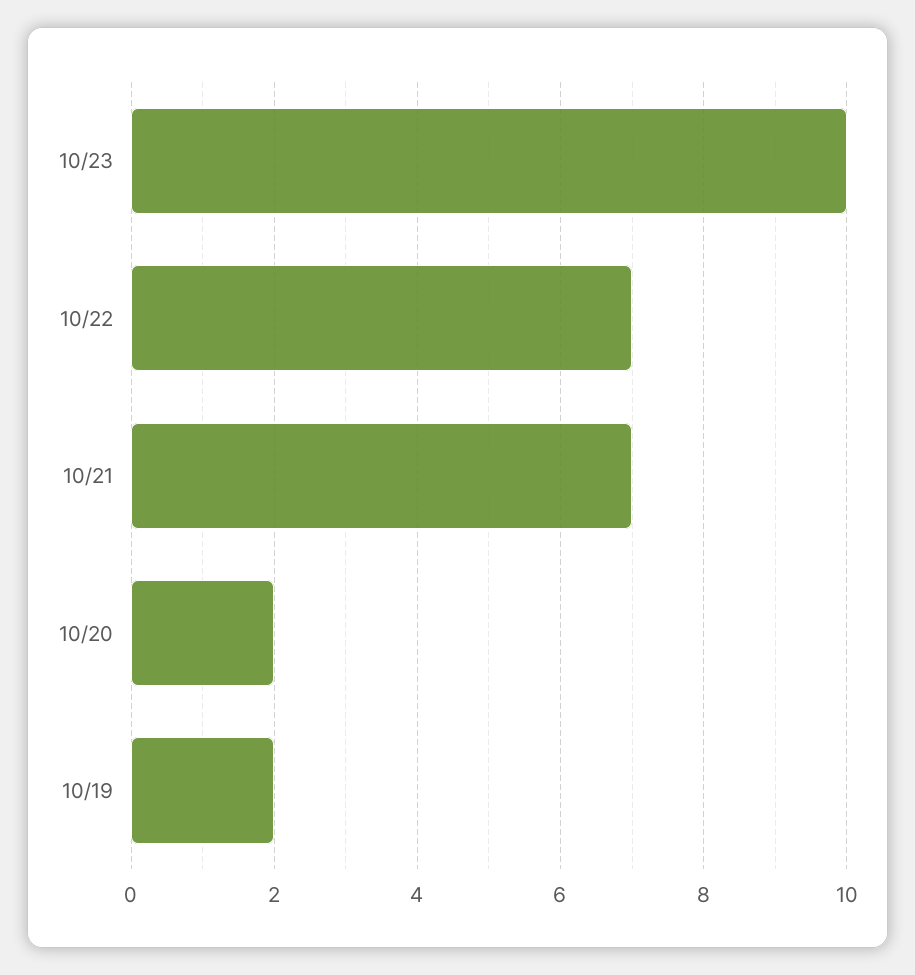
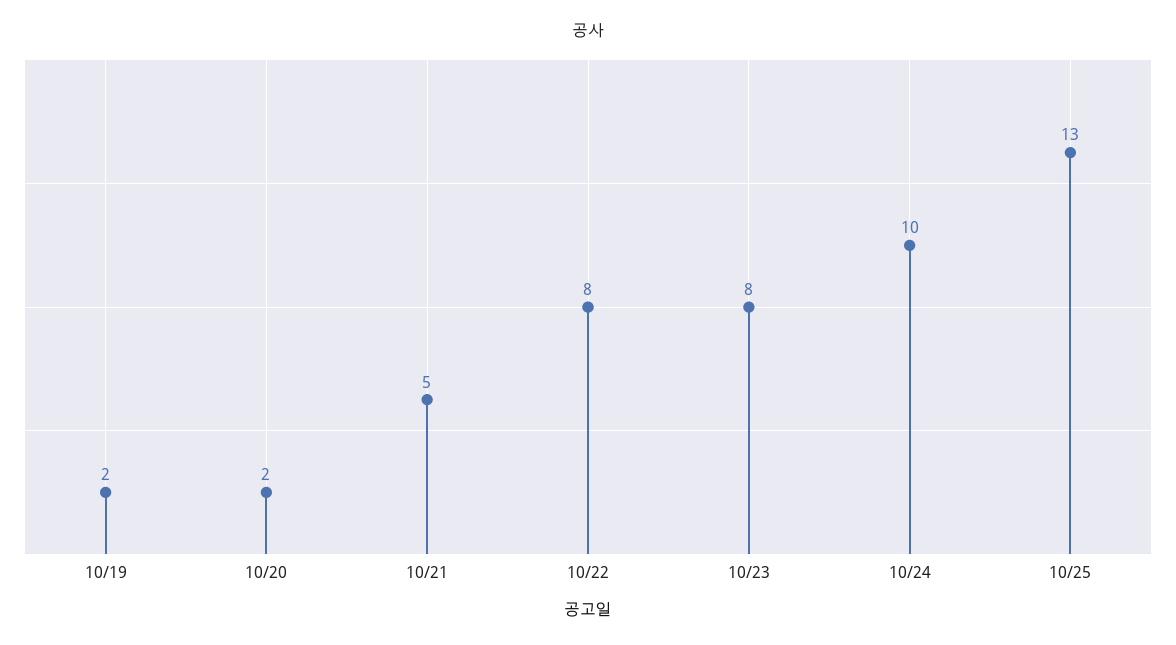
10/23: 10 -> 8
10/22: 7 -> 8
10/21: 7 -> 5
10/24: none -> 10
10/25: none -> 13

